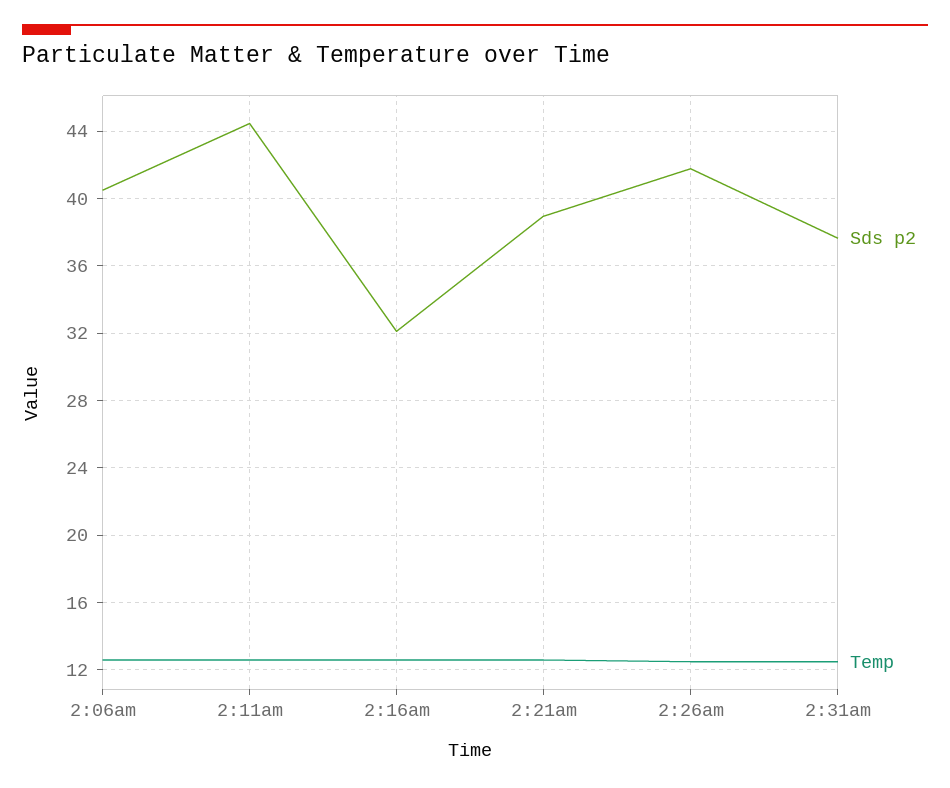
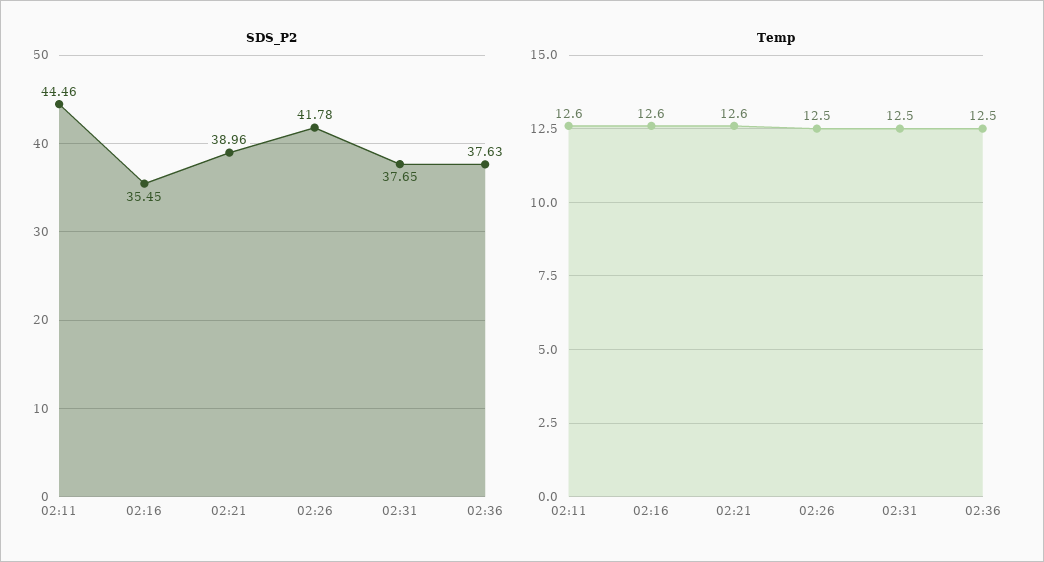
Sds p2, 2:06am: 40.5 -> none
Temp, 2:06am: 12.5 -> none
Sds p2, 2:16am: 32 -> 35.45
Sds p2, 02:36: none -> 37.63
Temp, 02:36: none -> 12.5

